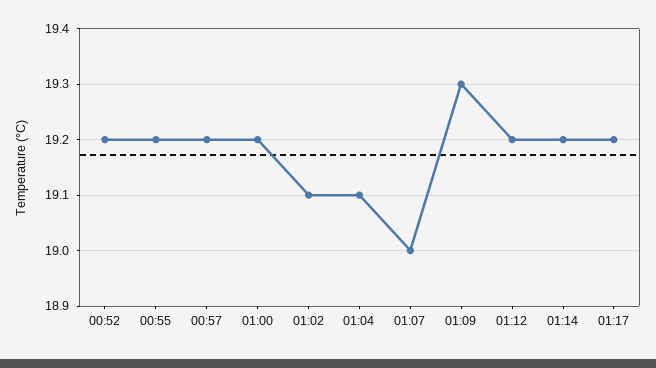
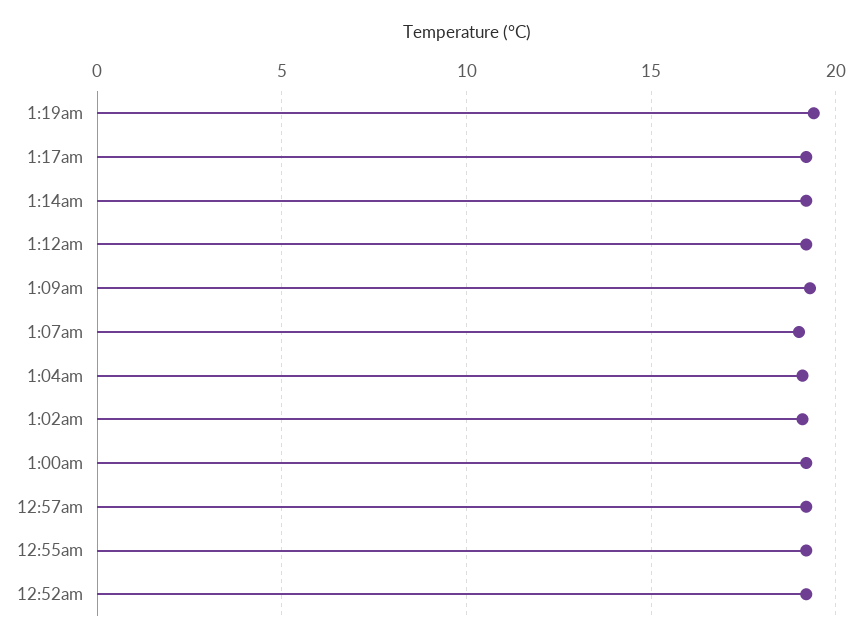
1:19am: none -> 19.5

